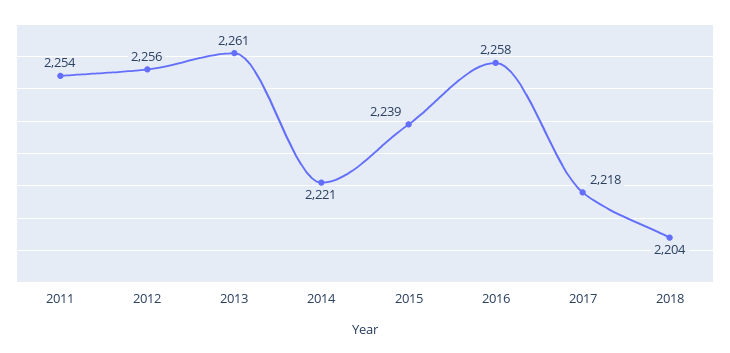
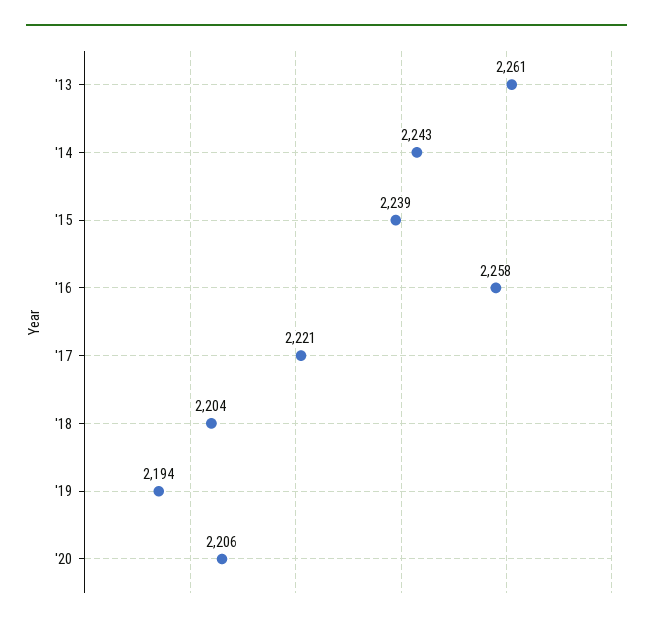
2011: 2254 -> none
2012: 2256 -> none
2014: 2221 -> 2243
2017: 2218 -> 2221
'19: none -> 2194
'20: none -> 2206

